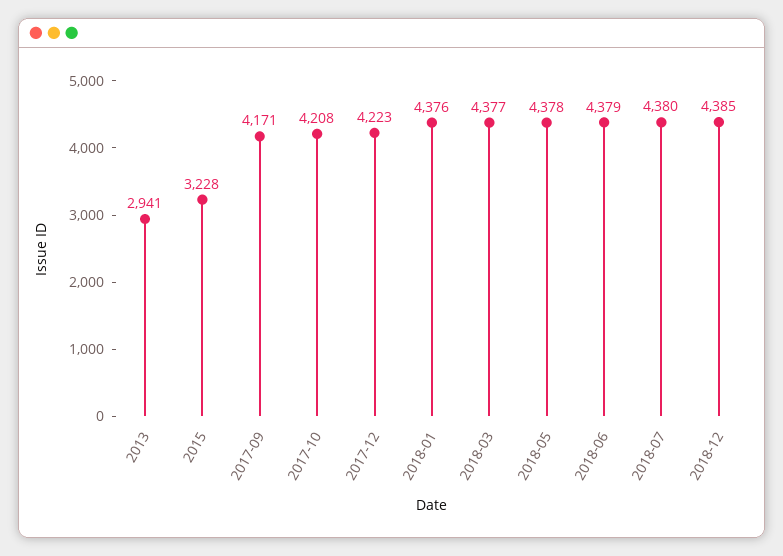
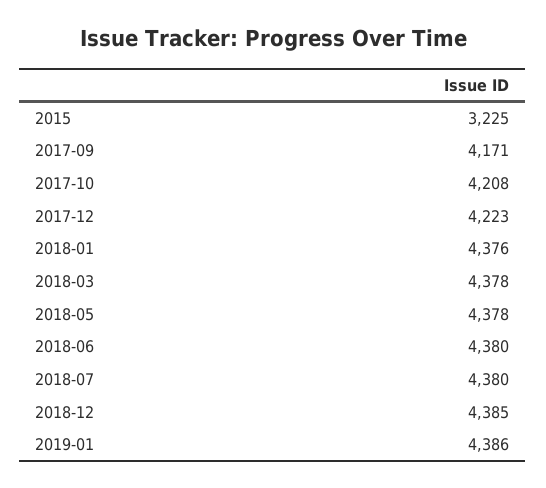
2013: 2941 -> none
2015: 3228 -> 3225
2018-03: 4377 -> 4378
2018-06: 4379 -> 4380
2019-01: none -> 4386

